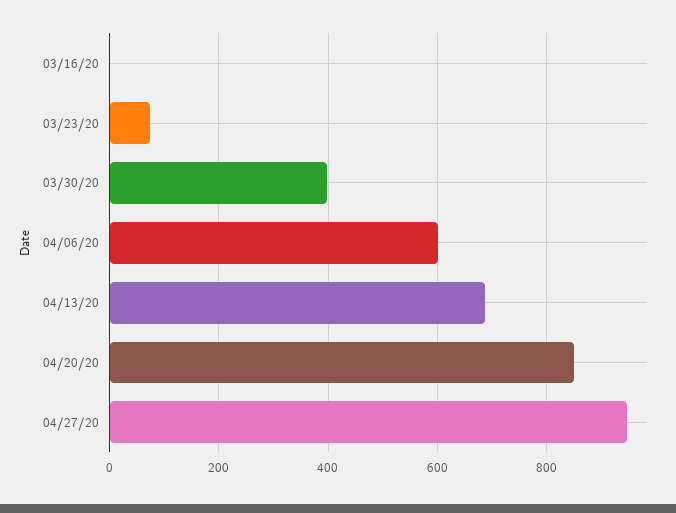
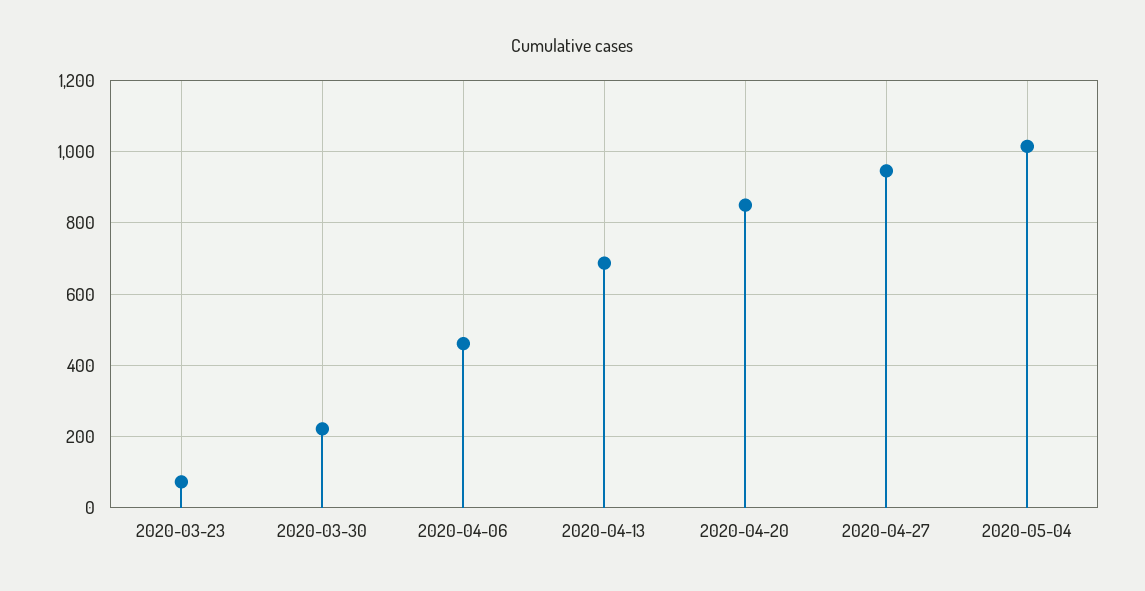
03/16/20: 0 -> none
03/30/20: 400 -> 220
04/06/20: 600 -> 460
2020-05-04: none -> 1020

